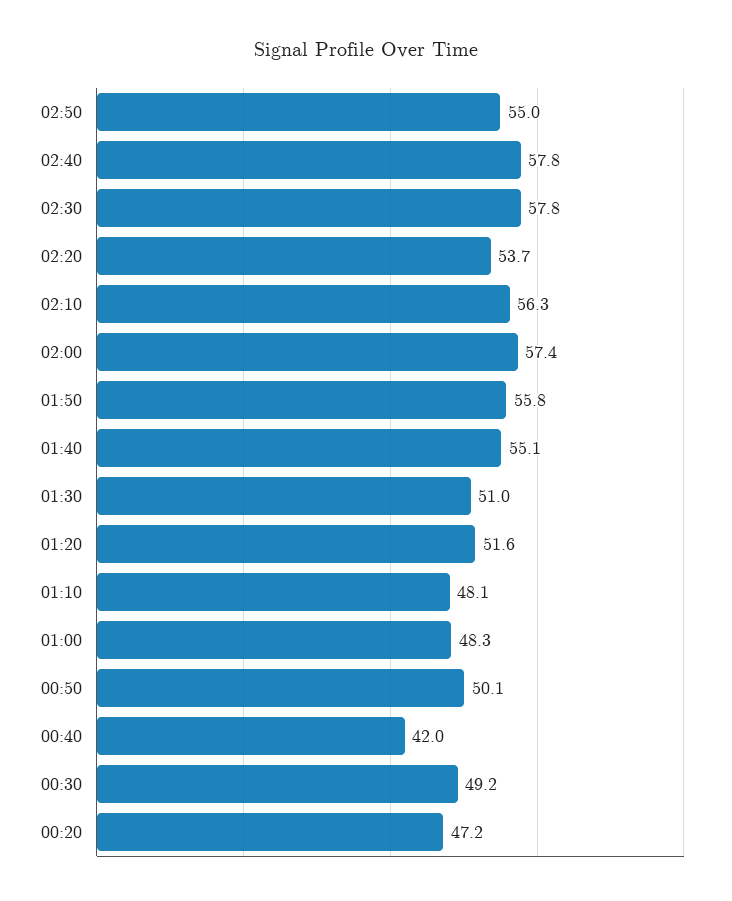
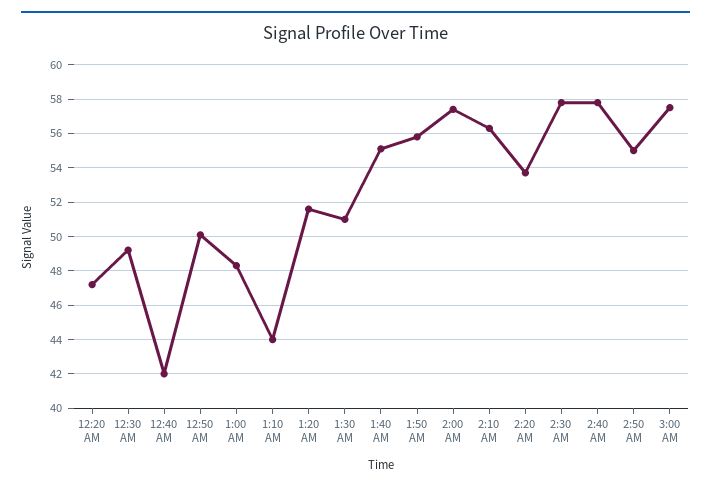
01:10: 48.1 -> 44
3:00 AM: none -> 57.5

